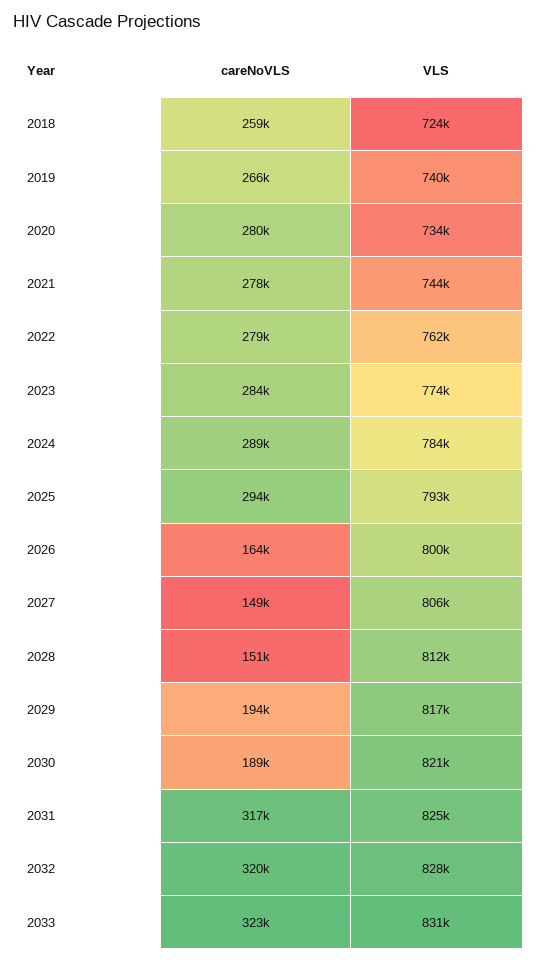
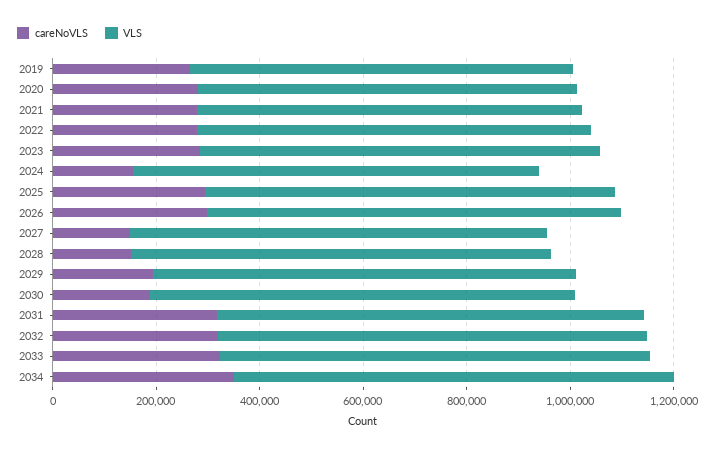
careNoVLS, 2018: 259000 -> none
VLS, 2018: 724000 -> none
careNoVLS, 2024: 289000 -> 150000
careNoVLS, 2026: 164000 -> 300000
careNoVLS, 2034: none -> 350000
VLS, 2034: none -> 850000

